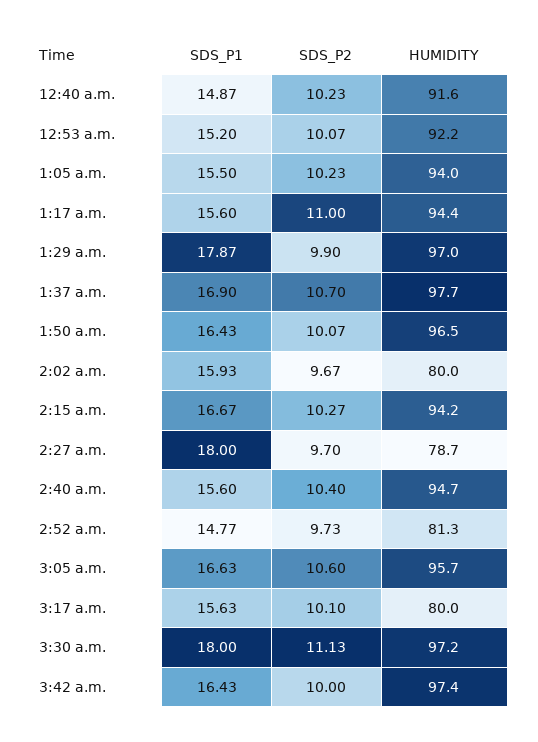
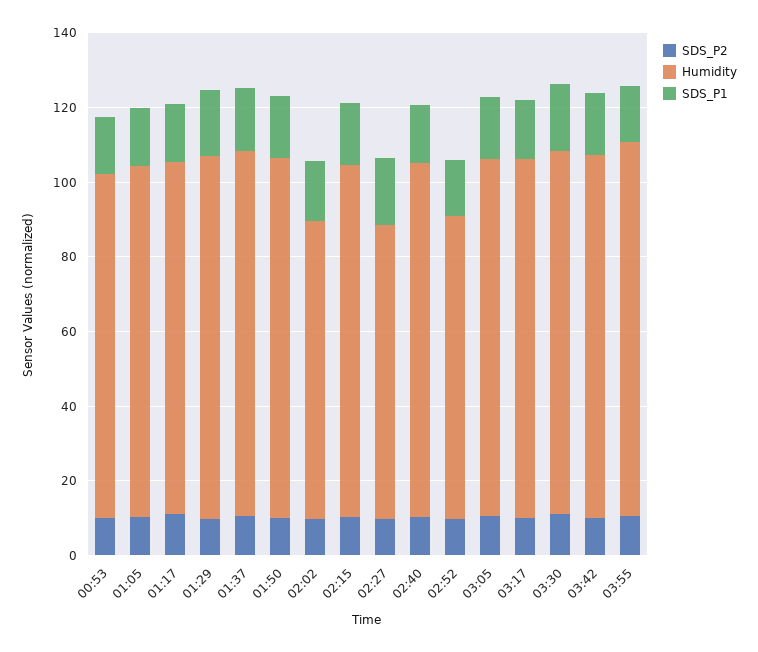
SDS_P1, 12:40 a.m.: 14.87 -> none
SDS_P2, 12:40 a.m.: 10.23 -> none
HUMIDITY, 12:40 a.m.: 91.6 -> none
HUMIDITY, 3:17 a.m.: 80 -> 95
SDS_P2, 03:55: none -> 10
HUMIDITY, 03:55: none -> 100
SDS_P1, 03:55: none -> 15

